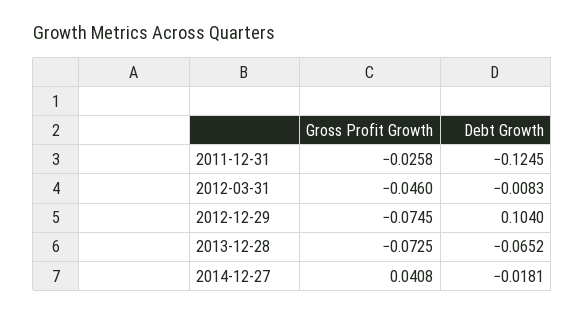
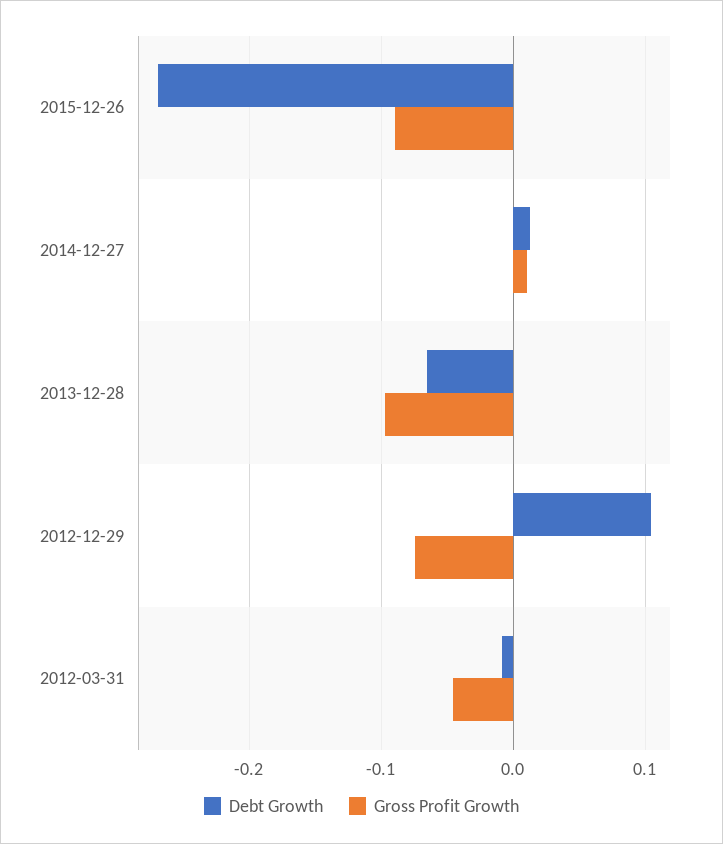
Gross Profit Growth, 2011-12-31: -0.0258 -> none
Debt Growth, 2011-12-31: -0.1245 -> none
Gross Profit Growth, 2013-12-28: -0.0725 -> -0.1
Gross Profit Growth, 2014-12-27: 0.0408 -> 0.01
Debt Growth, 2014-12-27: -0.0181 -> 0.01
Debt Growth, 2015-12-26: none -> -0.27
Gross Profit Growth, 2015-12-26: none -> -0.09

